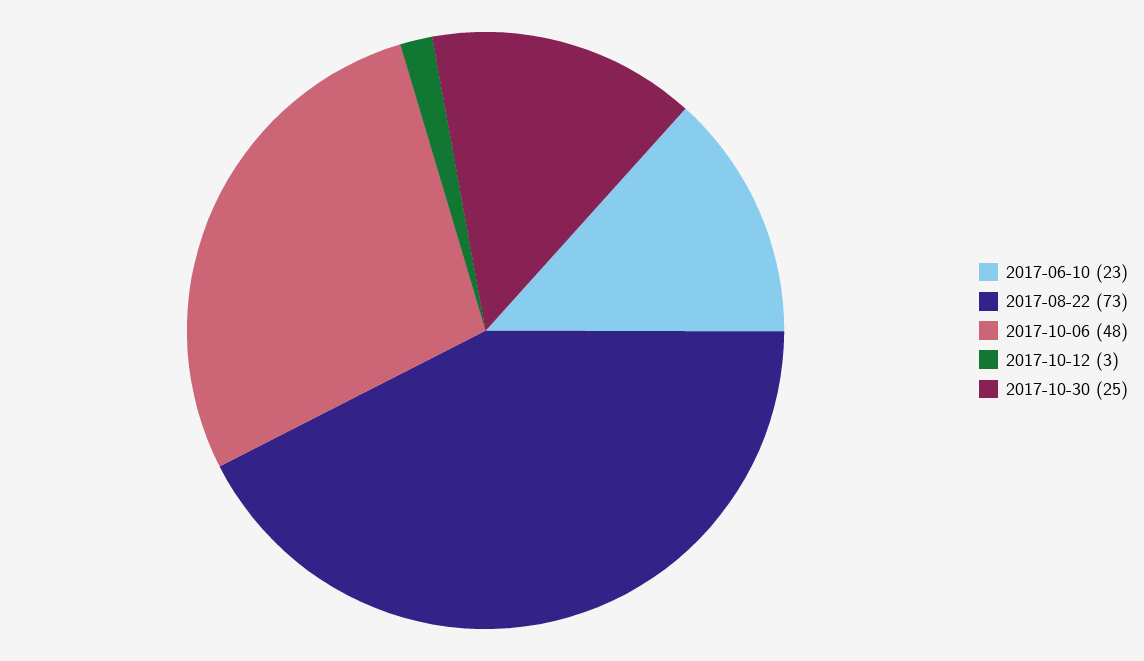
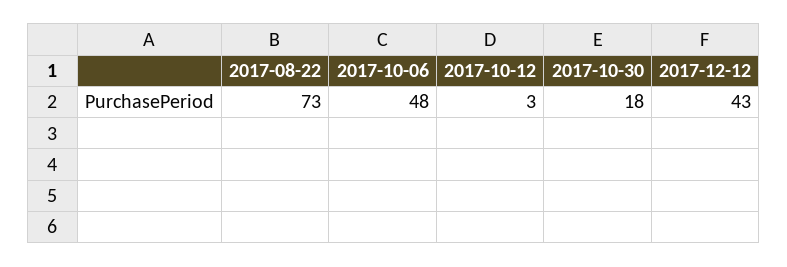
2017-06-10: 23 -> none
2017-10-30: 25 -> 18
2017-12-12: none -> 43

